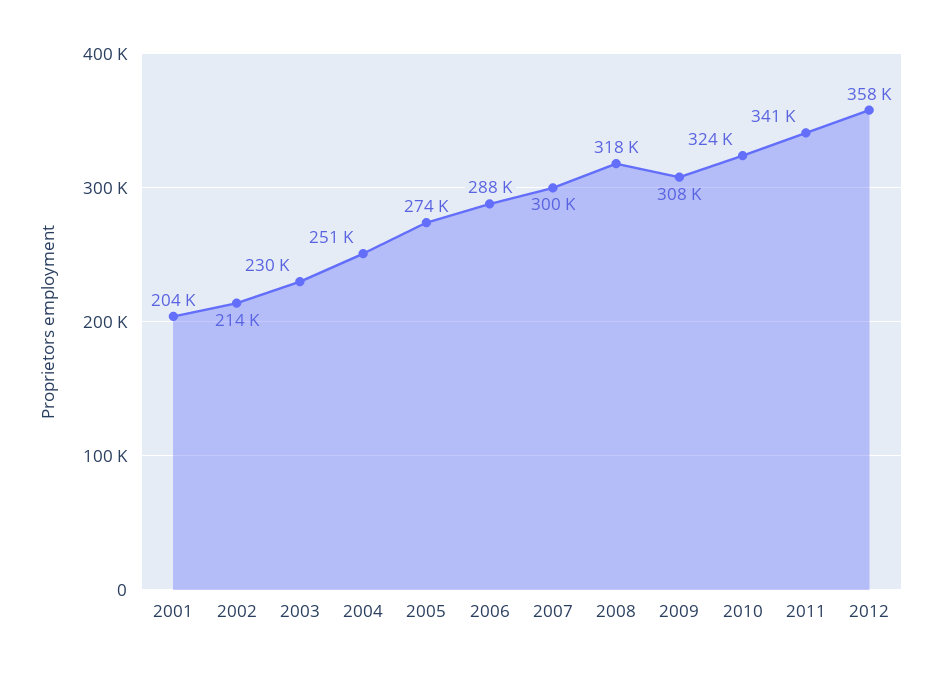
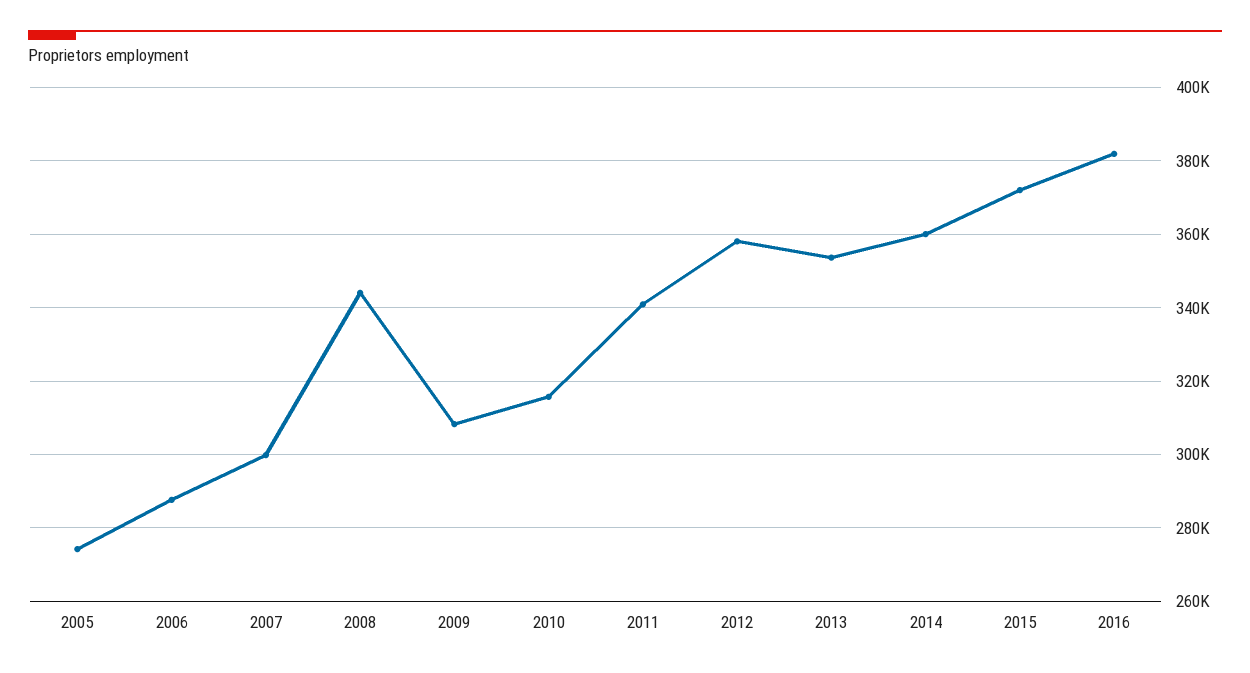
2001: 204000 -> none
2002: 214000 -> none
2003: 230000 -> none
2004: 251000 -> none
2008: 318000 -> 344000
2010: 324000 -> 316000
2013: none -> 354000
2014: none -> 360000
2015: none -> 372000
2016: none -> 382000

